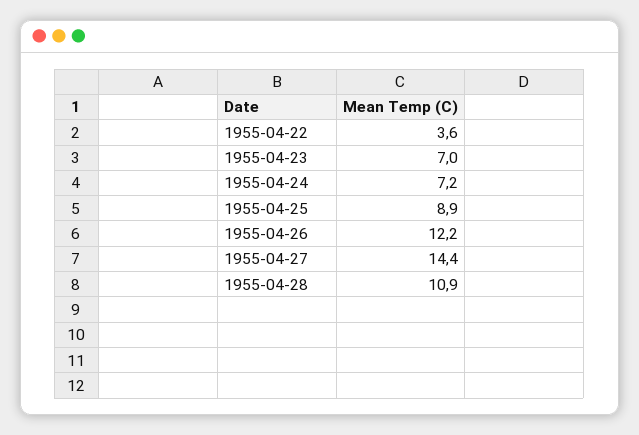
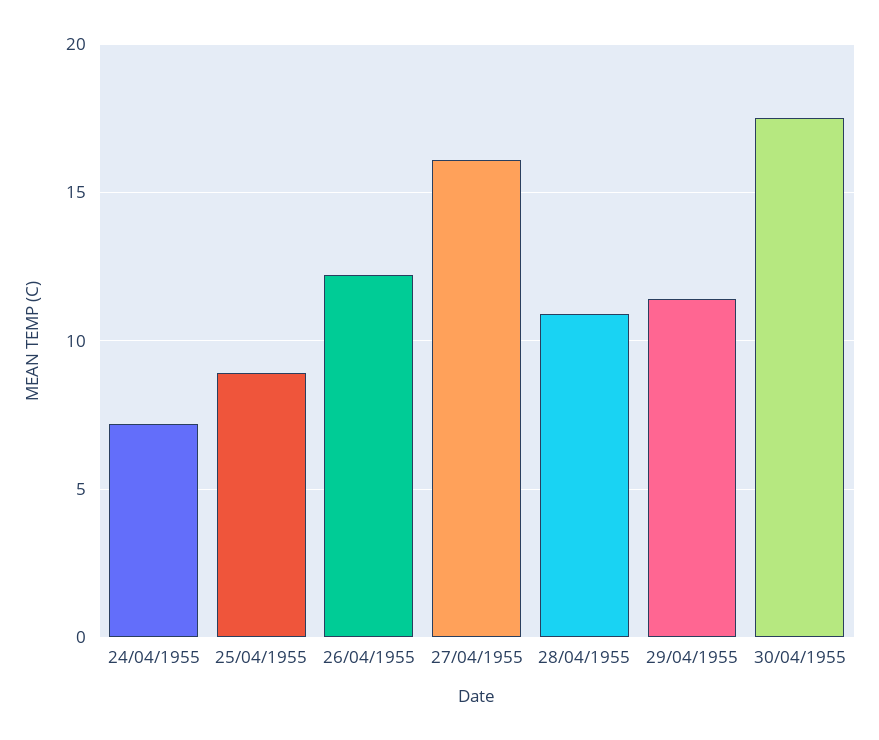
1955-04-22: 3.6 -> none
1955-04-23: 7 -> none
1955-04-27: 14.4 -> 16
29/04/1955: none -> 11.5
30/04/1955: none -> 17.5

